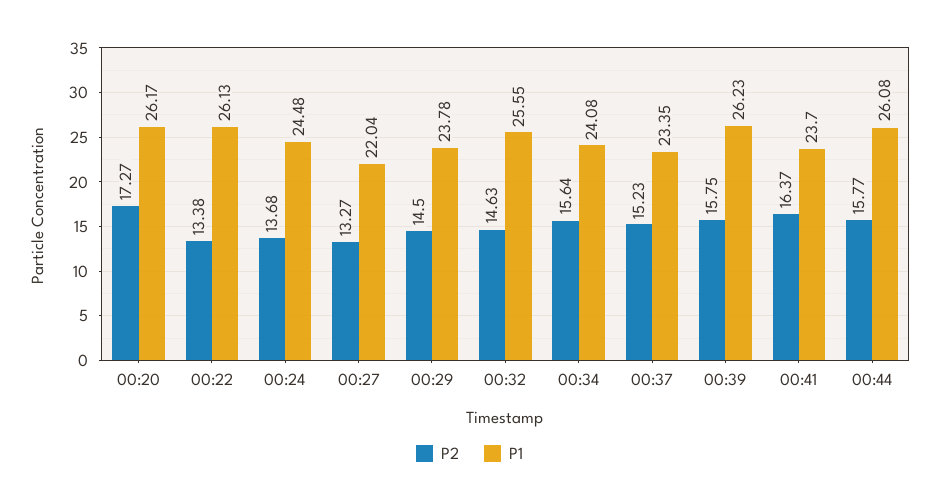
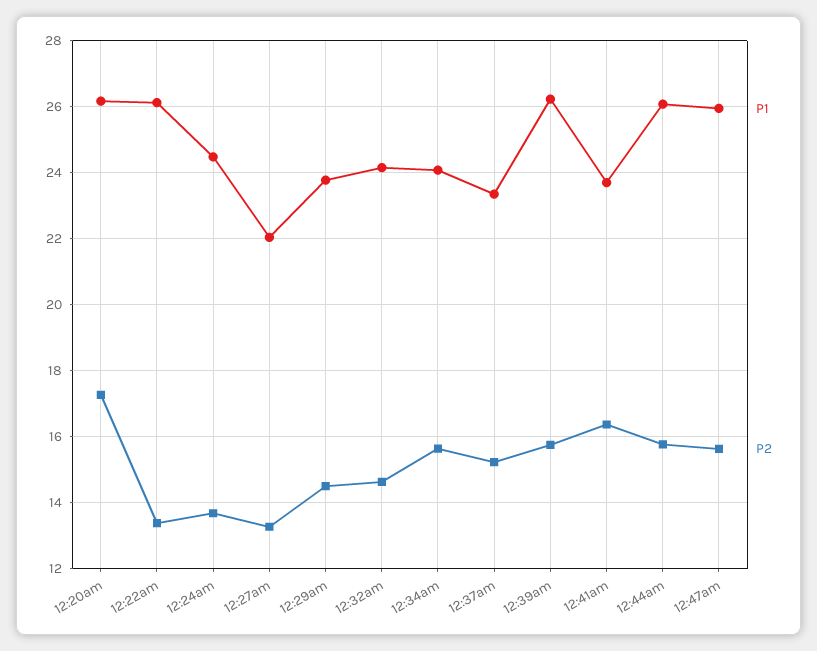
P1, 00:32: 25.55 -> 24.2
P1, 12:47am: none -> 26
P2, 12:47am: none -> 15.6

